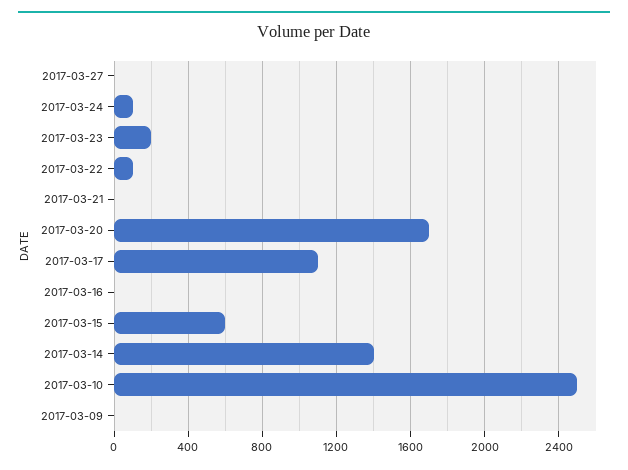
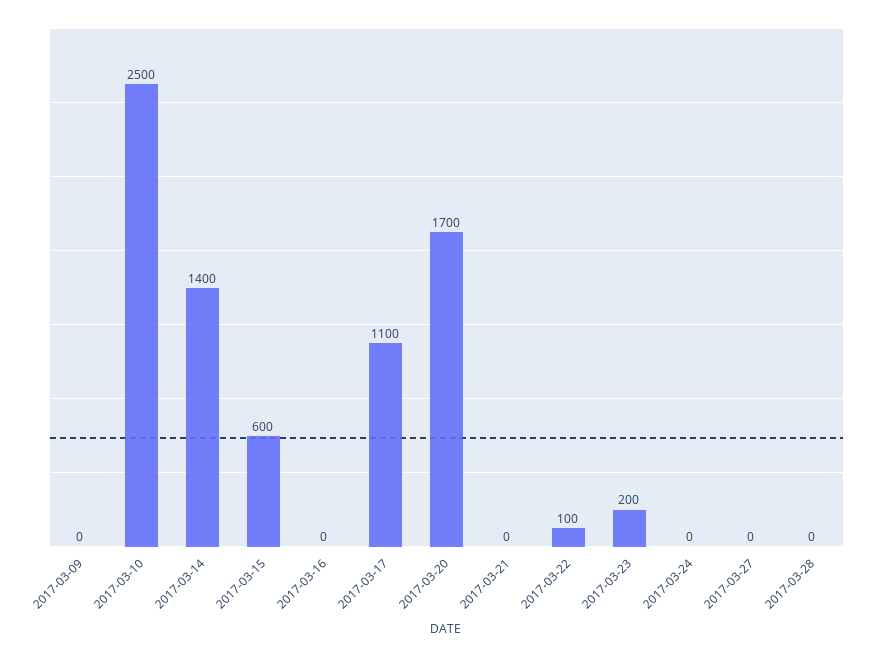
2017-03-24: 100 -> 0
2017-03-28: none -> 0

